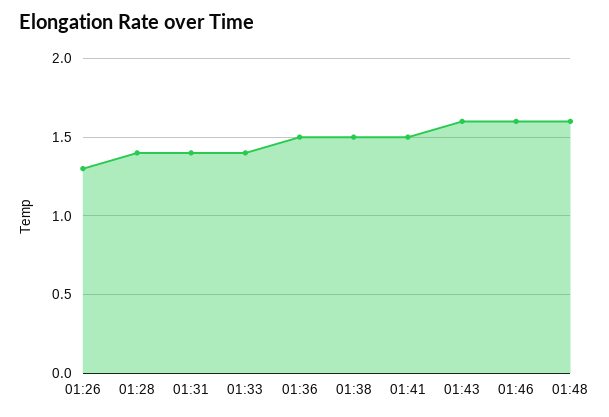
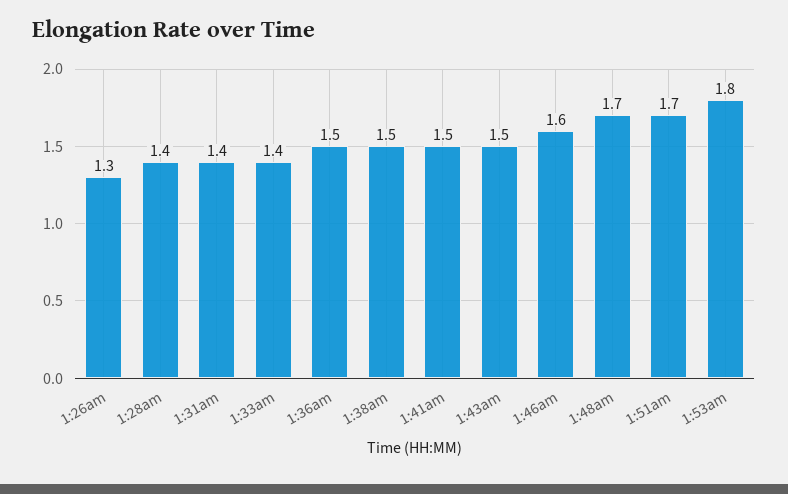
01:43: 1.6 -> 1.5
01:48: 1.6 -> 1.7
1:51am: none -> 1.7
1:53am: none -> 1.8

